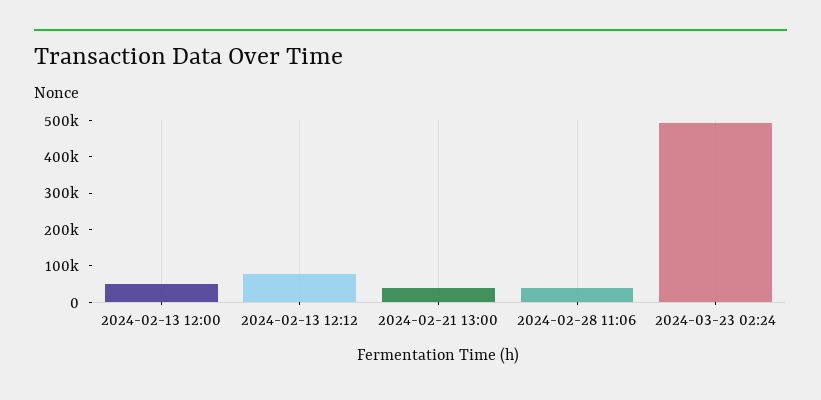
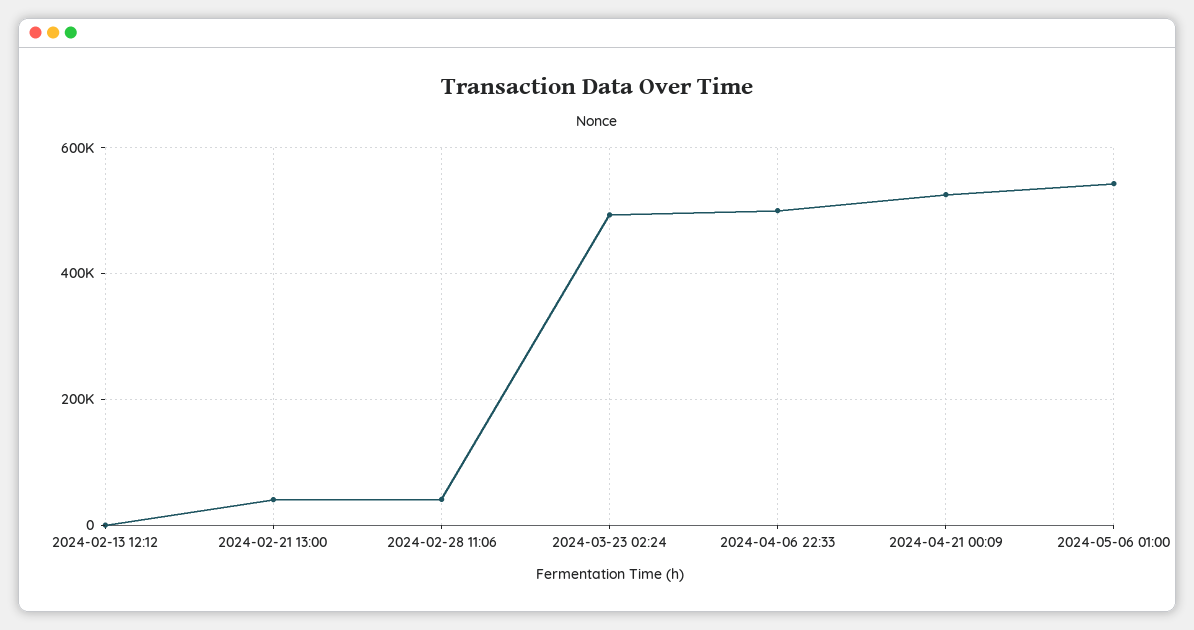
2024-02-13 12:00: 50000 -> none
2024-02-13 12:12: 75000 -> 0
2024-04-06 22:33: none -> 500000
2024-04-21 00:09: none -> 520000
2024-05-06 01:00: none -> 540000

